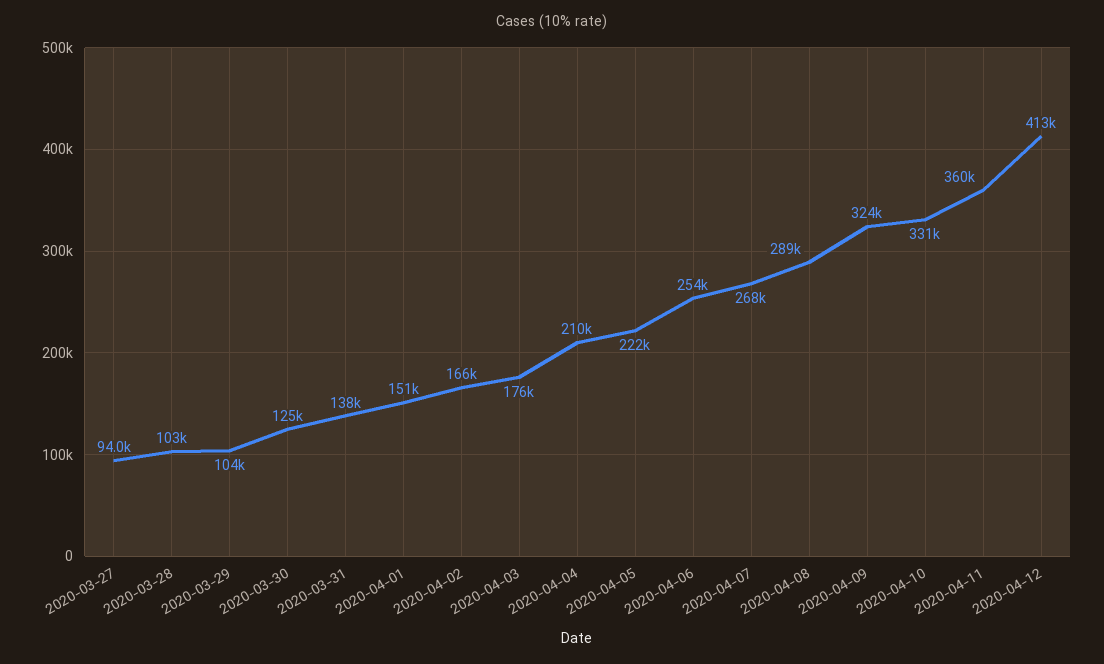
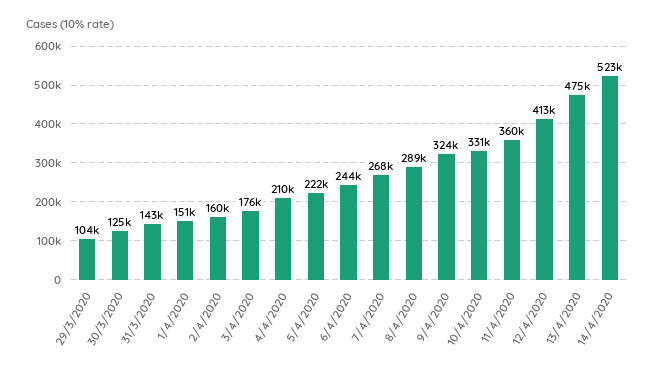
2020-03-27: 94000 -> none
2020-03-28: 103000 -> none
2020-03-31: 138000 -> 143000
2020-04-02: 166000 -> 160000
2020-04-06: 254000 -> 244000
13/4/2020: none -> 475000
14/4/2020: none -> 523000

